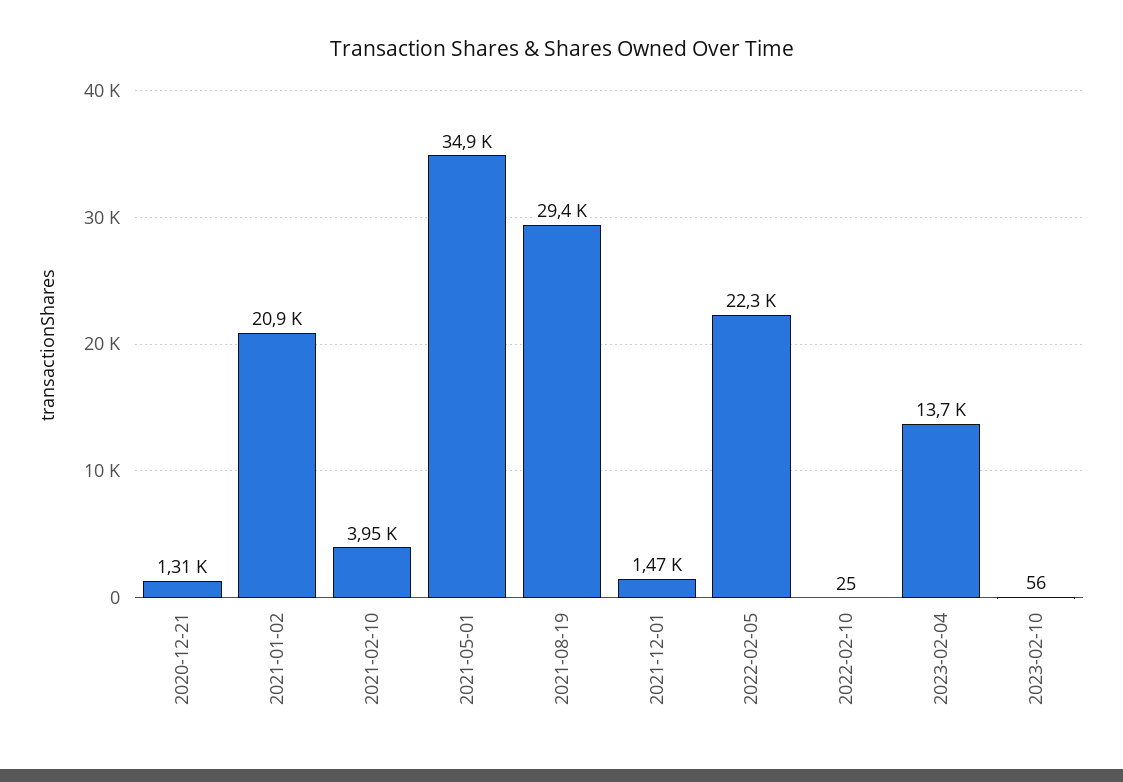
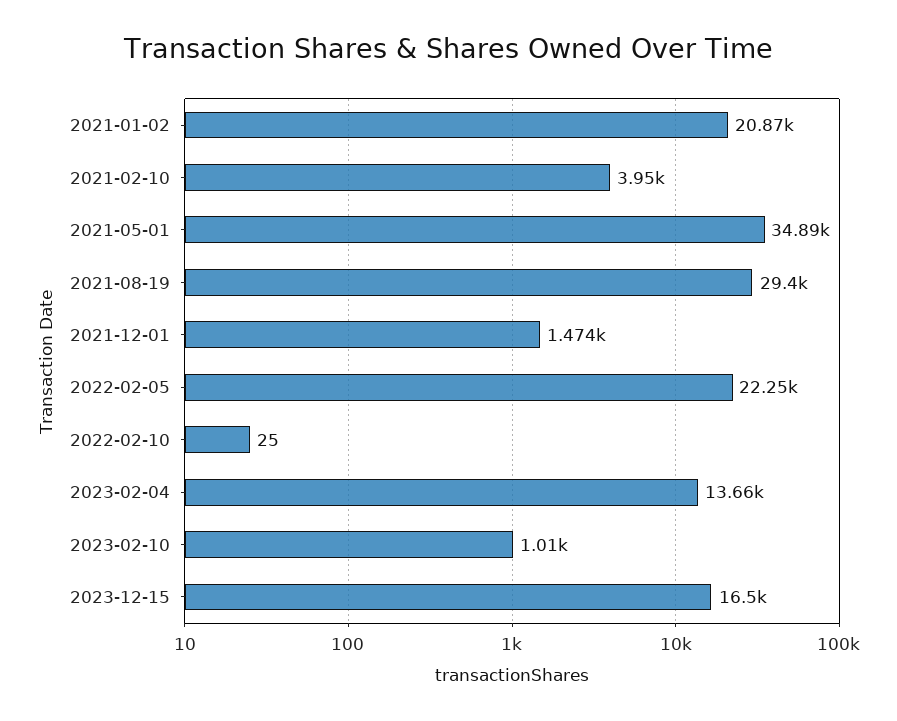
2020-12-21: 1310 -> none
2023-02-10: 56 -> 1010
2023-12-15: none -> 16500

